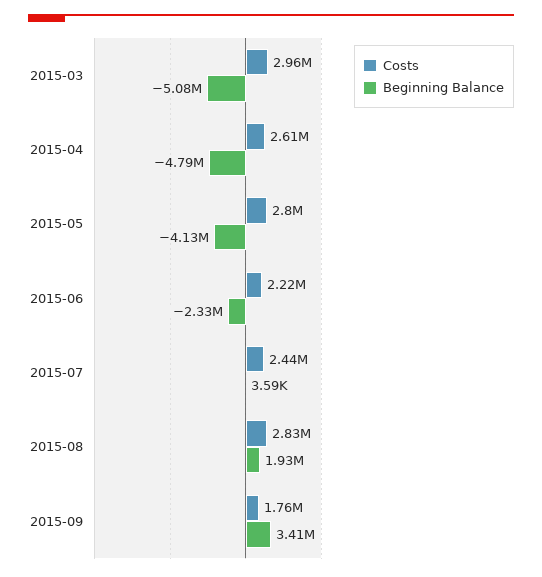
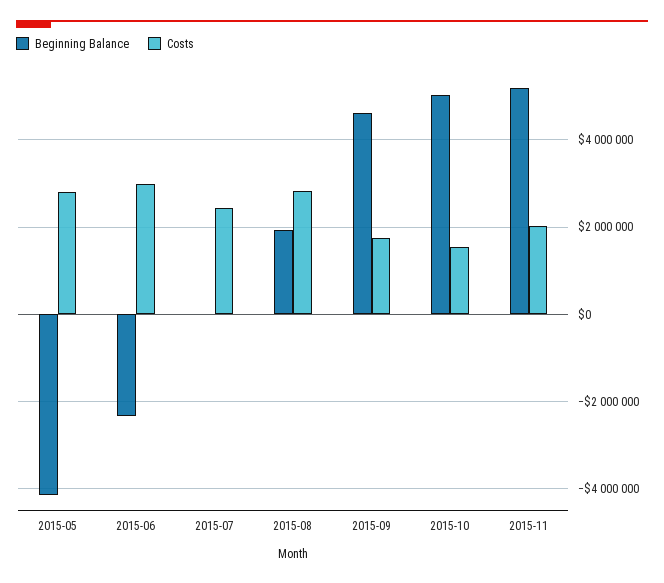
Costs, 2015-03: 2960000 -> none
Beginning Balance, 2015-03: -5080000 -> none
Costs, 2015-04: 2610000 -> none
Beginning Balance, 2015-04: -4790000 -> none
Costs, 2015-06: 2220000 -> 3000000
Beginning Balance, 2015-09: 3410000 -> 4600000
Beginning Balance, 2015-10: none -> 5000000
Costs, 2015-10: none -> 1600000
Beginning Balance, 2015-11: none -> 5200000
Costs, 2015-11: none -> 2000000

